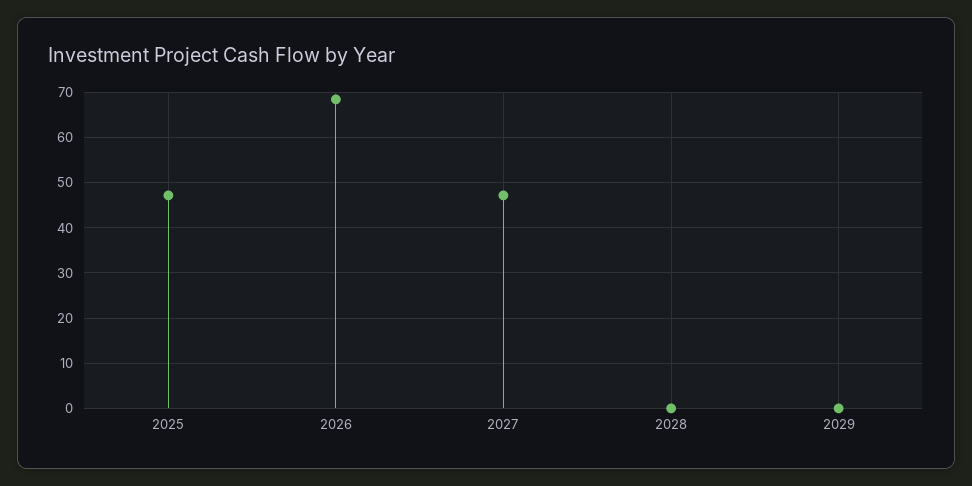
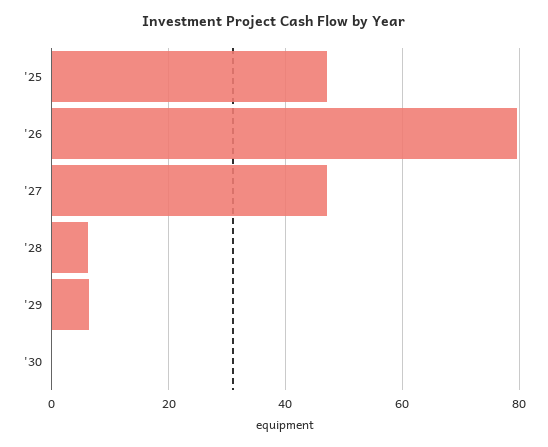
2026: 68 -> 80
2028: 0 -> 6
2029: 0 -> 6
'30: none -> 0

